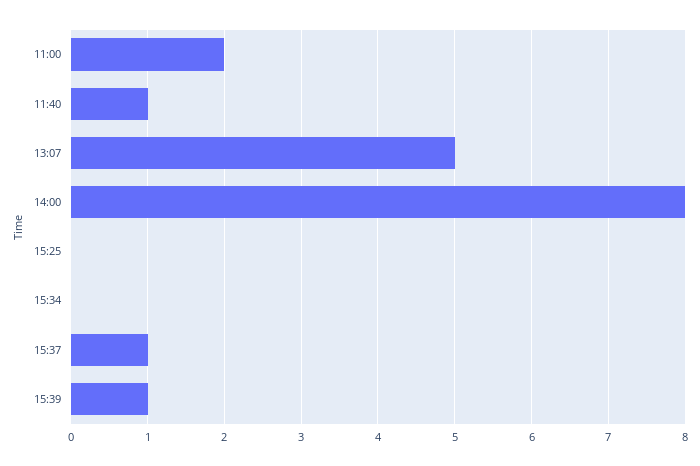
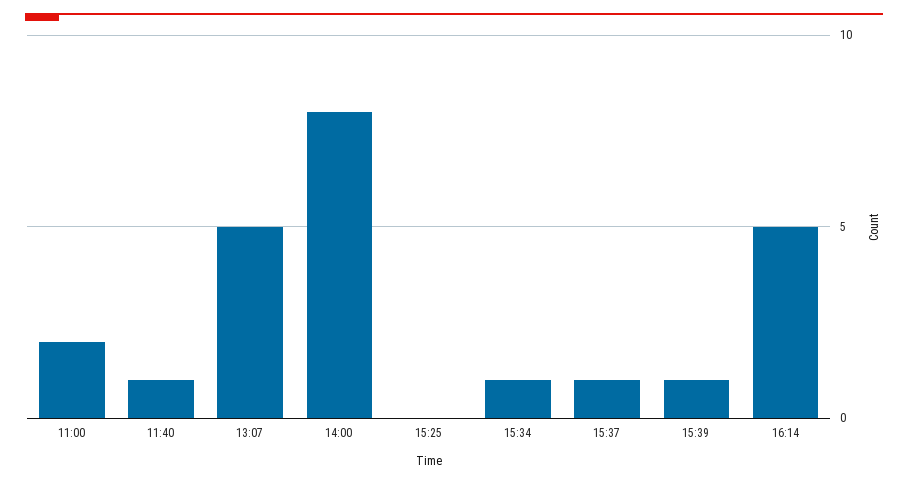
15:34: 0 -> 1
16:14: none -> 5

